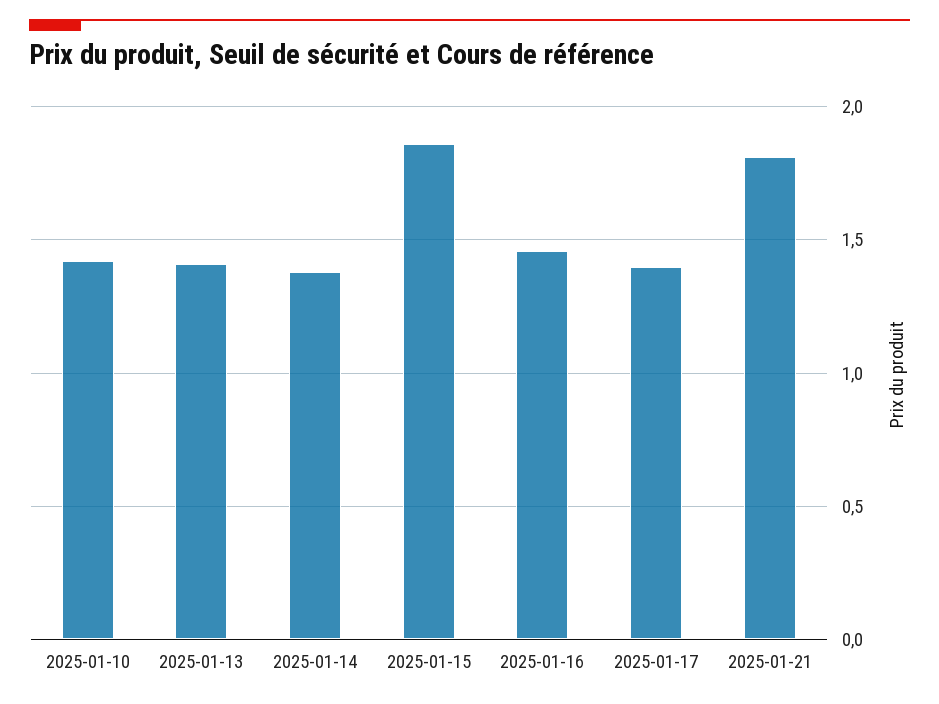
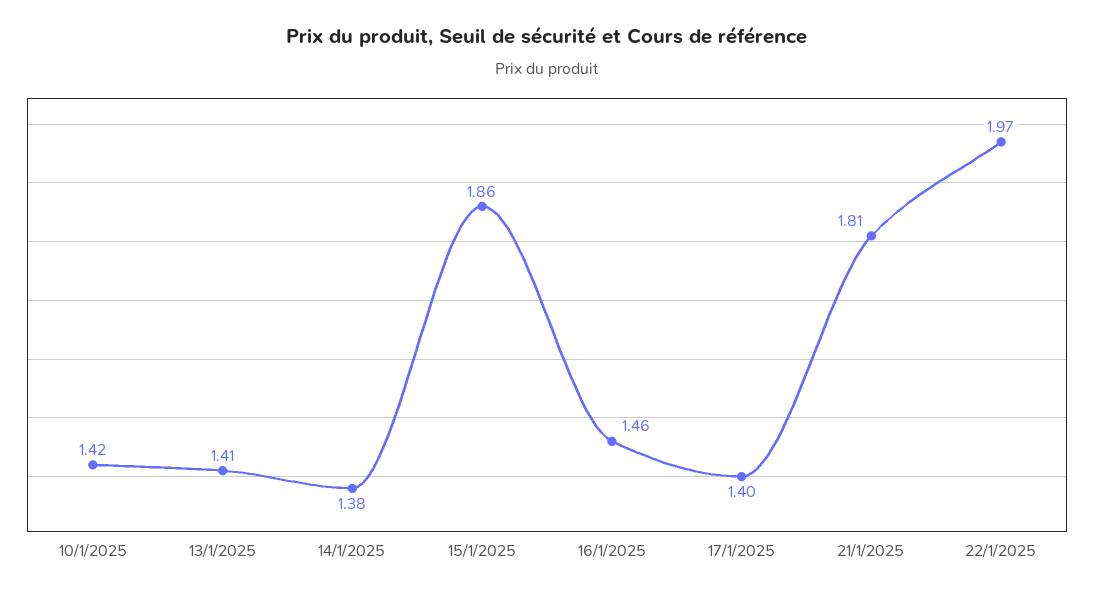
22/1/2025: none -> 1.97

